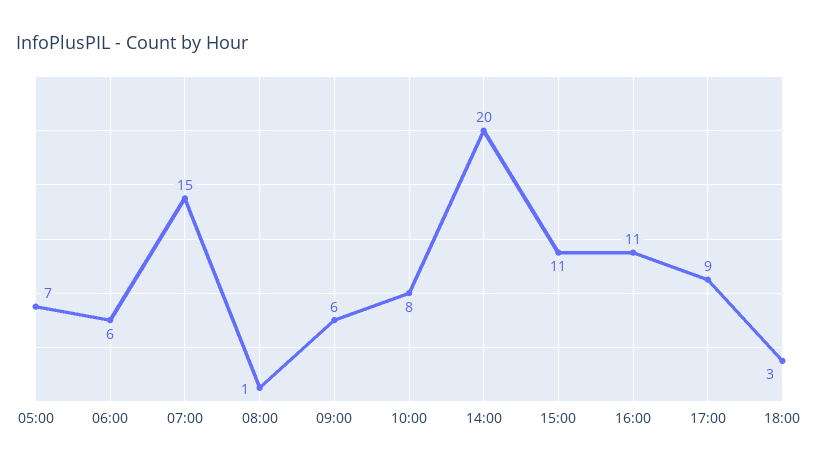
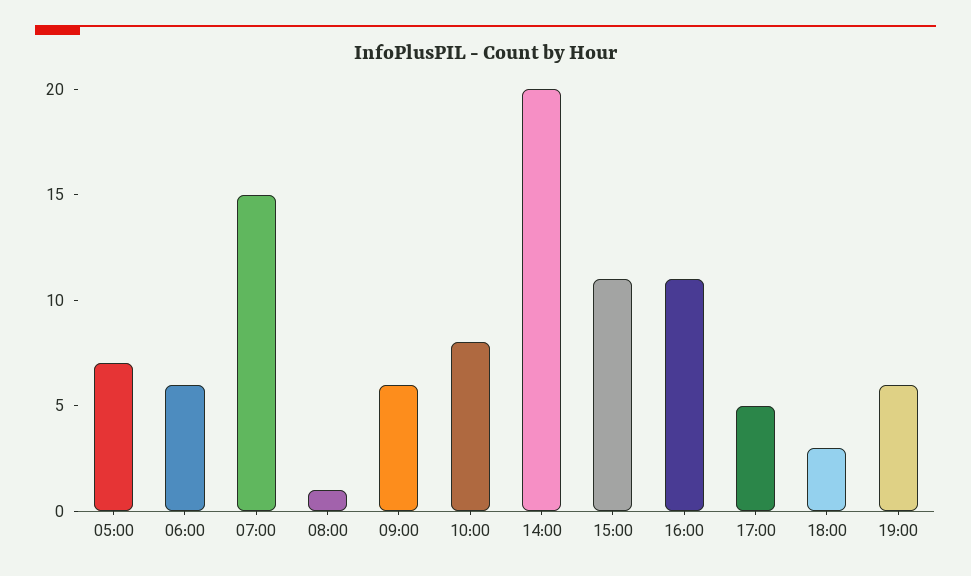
17:00: 9 -> 5
19:00: none -> 6

